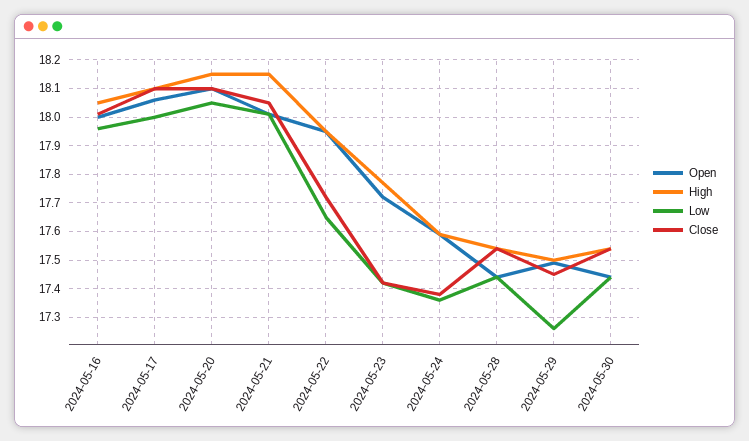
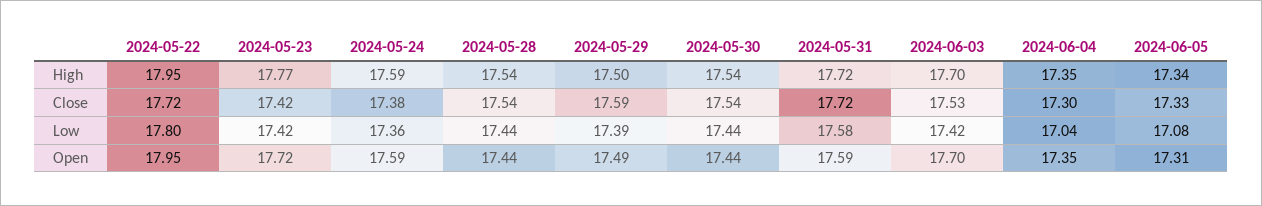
Open, 2024-05-16: 18 -> none
High, 2024-05-16: 18.05 -> none
Low, 2024-05-16: 17.95 -> none
Close, 2024-05-16: 18 -> none
Open, 2024-05-17: 18.05 -> none
High, 2024-05-17: 18.1 -> none
Low, 2024-05-17: 18 -> none
Close, 2024-05-17: 18.1 -> none
Open, 2024-05-20: 18.1 -> none
High, 2024-05-20: 18.15 -> none
Low, 2024-05-20: 18.05 -> none
Close, 2024-05-20: 18.1 -> none
Open, 2024-05-21: 18 -> none
High, 2024-05-21: 18.15 -> none
Low, 2024-05-21: 18 -> none
Close, 2024-05-21: 18.05 -> none
Low, 2024-05-22: 17.65 -> 17.8
Low, 2024-05-29: 17.25 -> 17.39
Close, 2024-05-29: 17.45 -> 17.59
High, 2024-05-31: none -> 17.72
High, 2024-06-03: none -> 17.7
High, 2024-06-04: none -> 17.35
High, 2024-06-05: none -> 17.34
Close, 2024-05-31: none -> 17.72
Close, 2024-06-03: none -> 17.53
Close, 2024-06-04: none -> 17.3
Close, 2024-06-05: none -> 17.33
Low, 2024-05-31: none -> 17.58
Low, 2024-06-03: none -> 17.42
Low, 2024-06-04: none -> 17.04
Low, 2024-06-05: none -> 17.08
Open, 2024-05-31: none -> 17.59
Open, 2024-06-03: none -> 17.7
Open, 2024-06-04: none -> 17.35
Open, 2024-06-05: none -> 17.31

